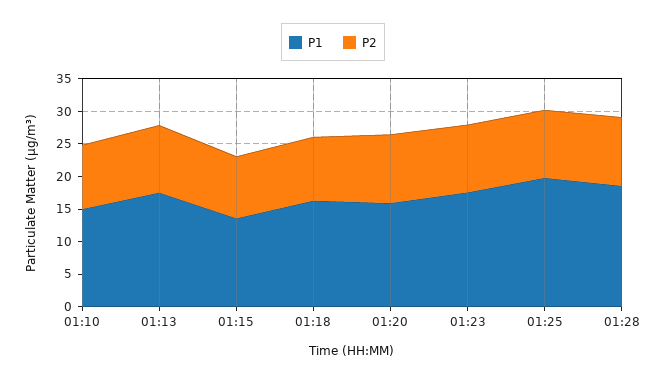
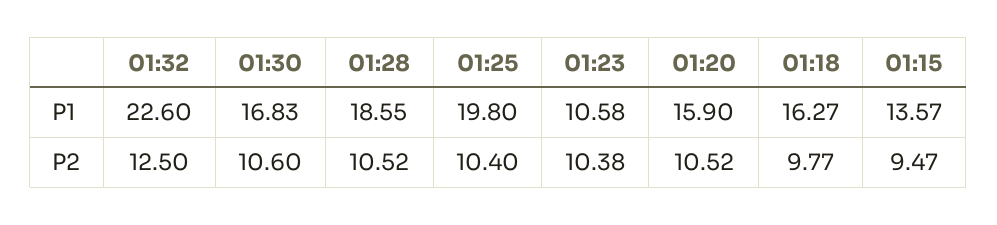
P1, 01:10: 15 -> none
P2, 01:10: 10 -> none
P1, 01:13: 17.5 -> none
P2, 01:13: 10 -> none
P1, 01:23: 17.5 -> 10.58
P1, 01:32: none -> 22.6
P1, 01:30: none -> 16.83
P2, 01:32: none -> 12.5
P2, 01:30: none -> 10.6

